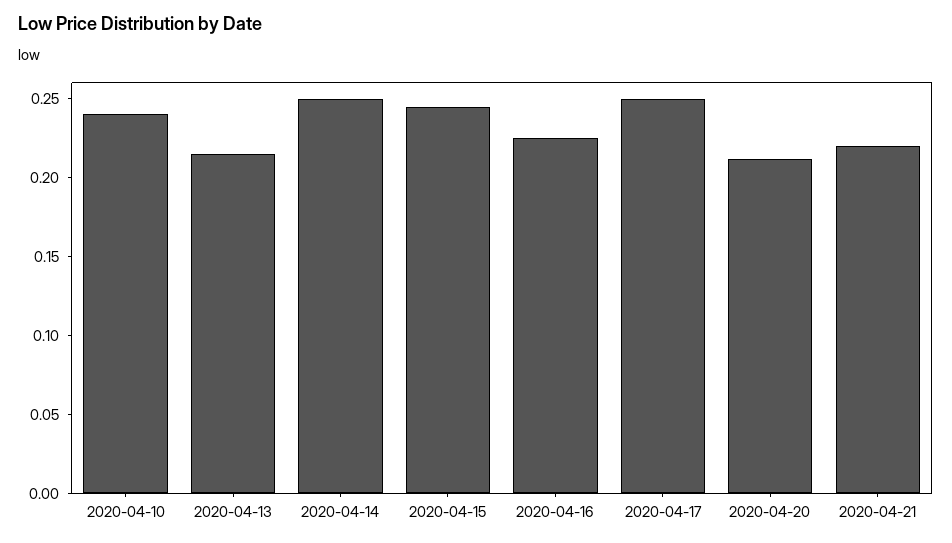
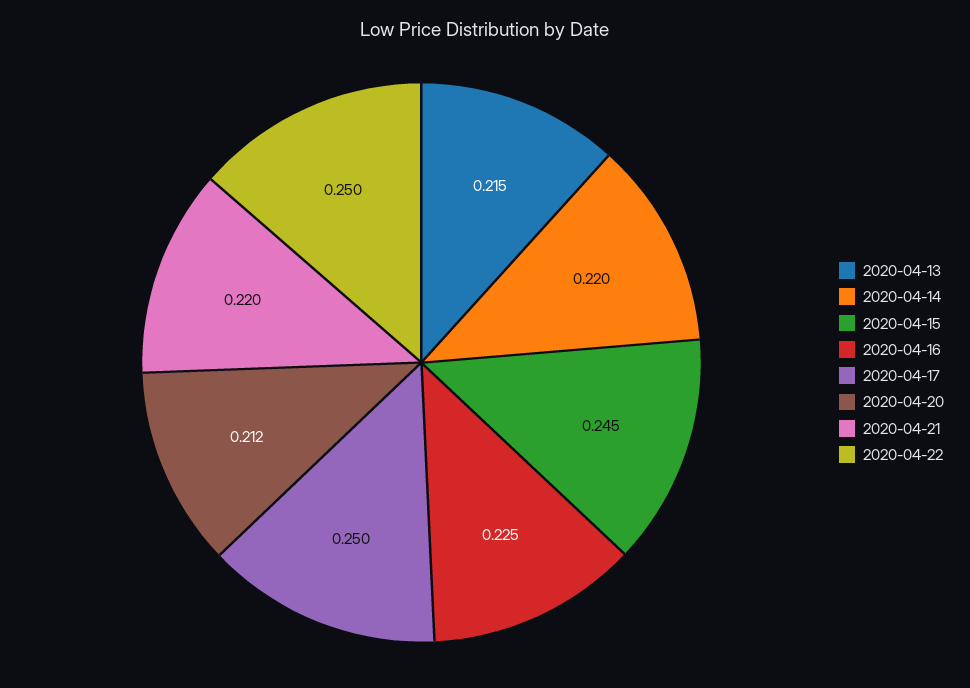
2020-04-10: 0.24 -> none
2020-04-14: 0.25 -> 0.22
2020-04-22: none -> 0.25

